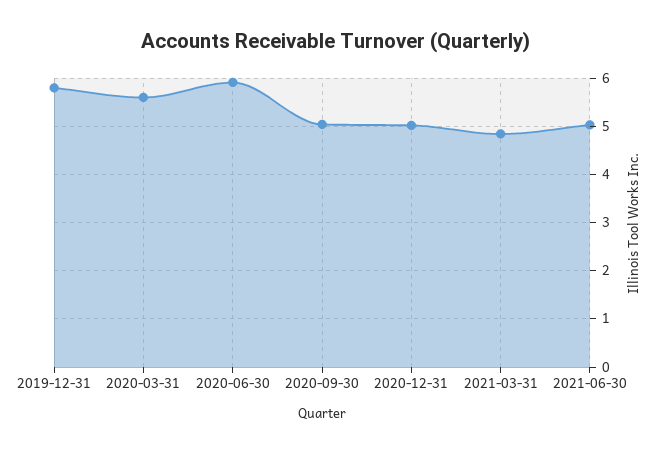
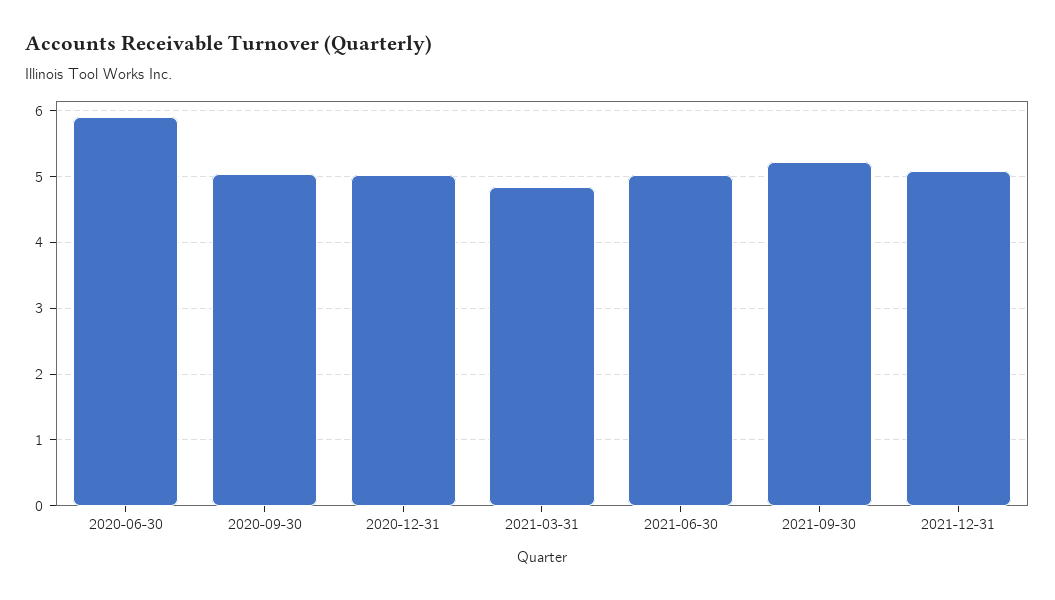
2019-12-31: 5.8 -> none
2020-03-31: 5.6 -> none
2021-09-30: none -> 5.2
2021-12-31: none -> 5.1

